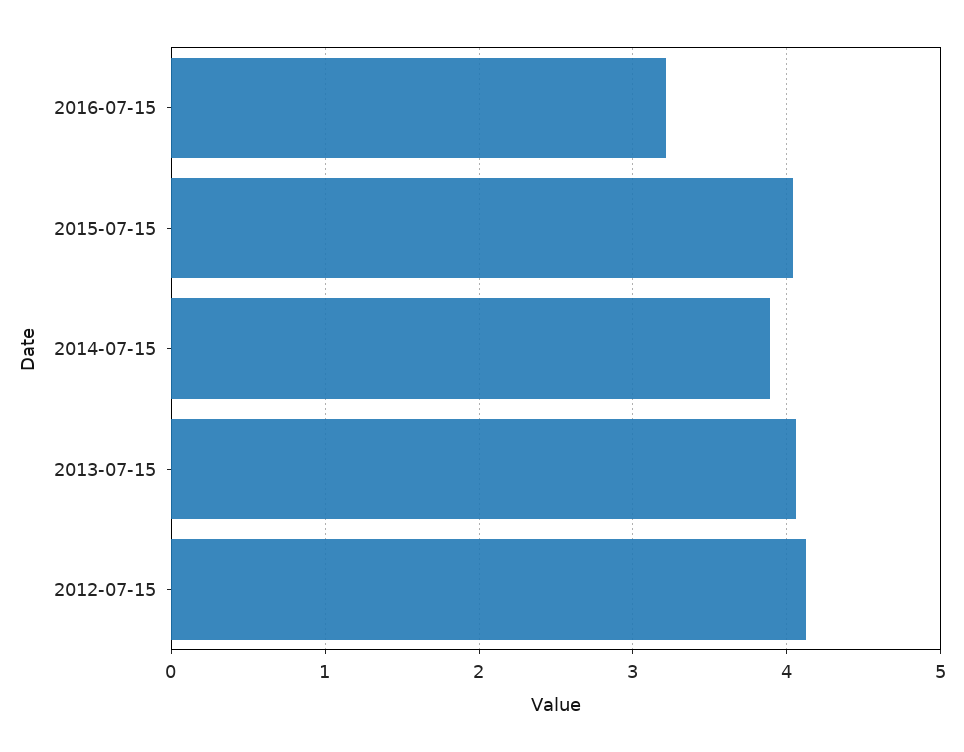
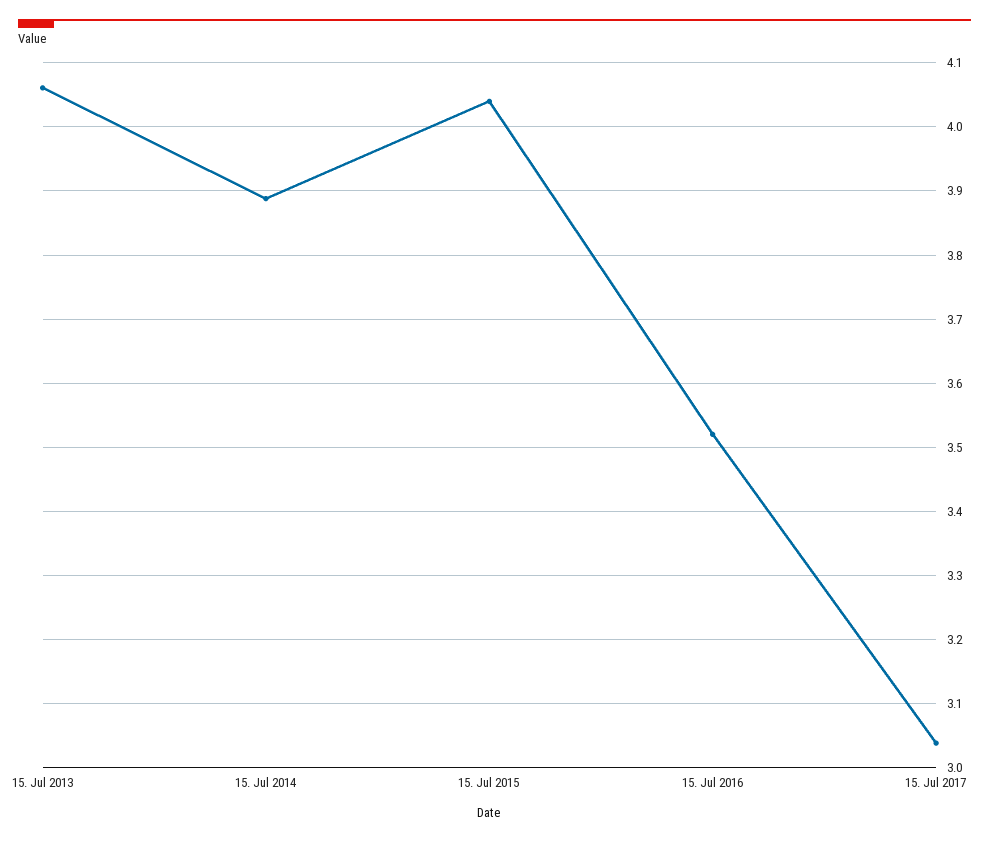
2016-07-15: 3.2 -> 3.52
2012-07-15: 4.1 -> none
15. Jul 2017: none -> 3.04

